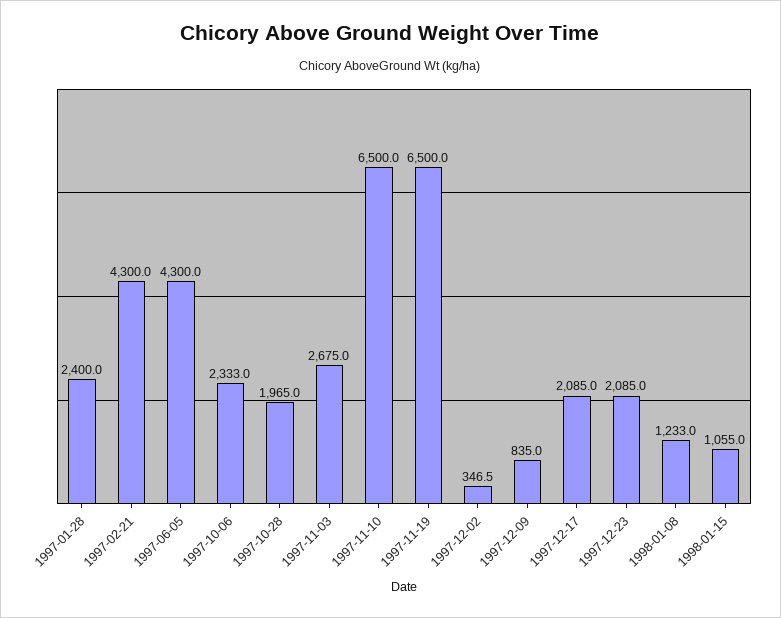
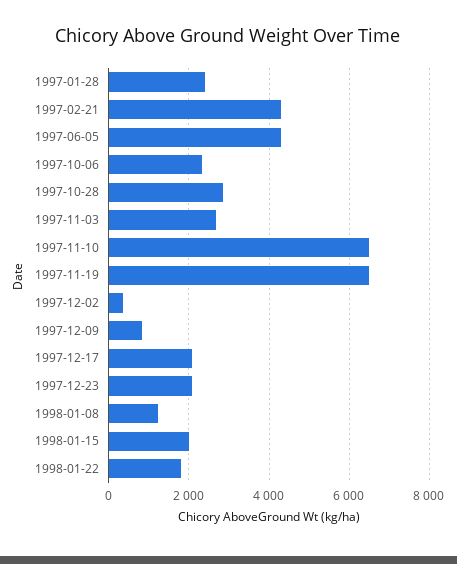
1997-10-28: 1965 -> 2800
1998-01-15: 1055 -> 2000
1998-01-22: none -> 1800

